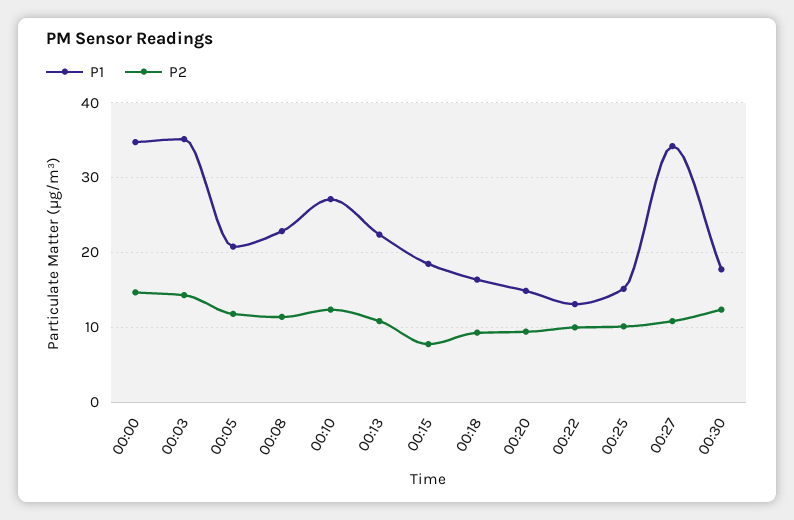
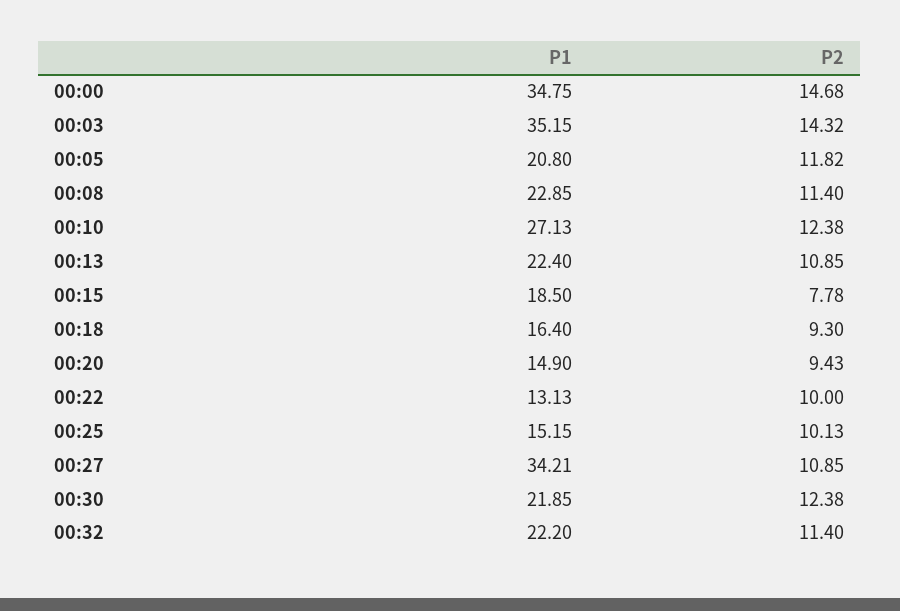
P1, 00:30: 18 -> 21.85
P1, 00:32: none -> 22.2
P2, 00:32: none -> 11.4

